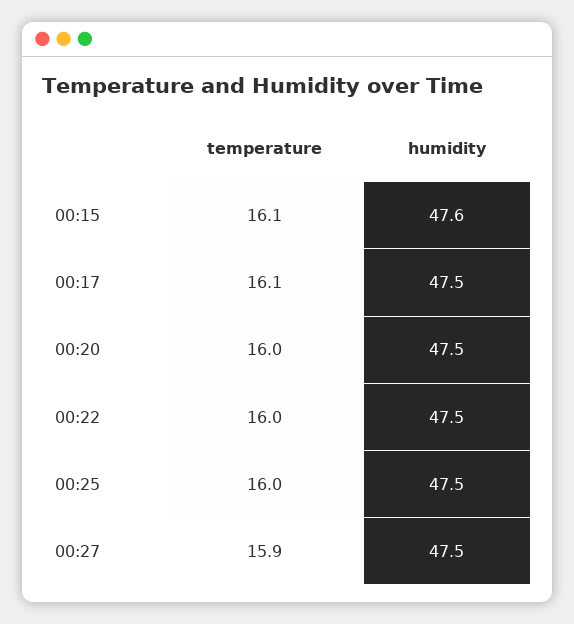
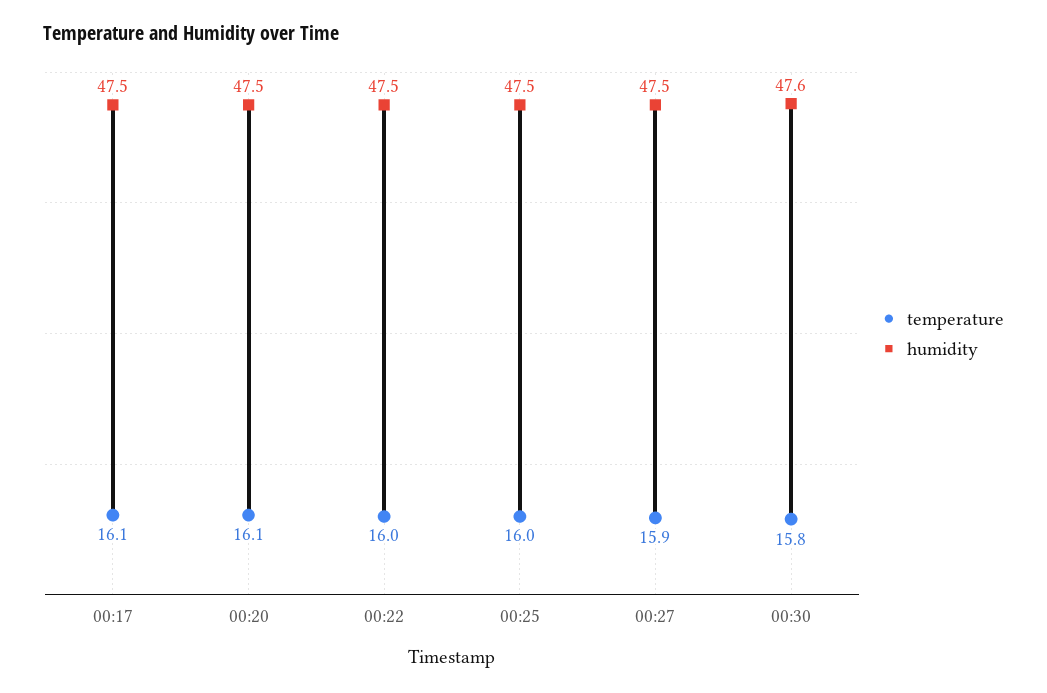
temperature, 00:15: 16.1 -> none
humidity, 00:15: 47.6 -> none
temperature, 00:20: 16 -> 16.1
temperature, 00:30: none -> 15.8
humidity, 00:30: none -> 47.6

